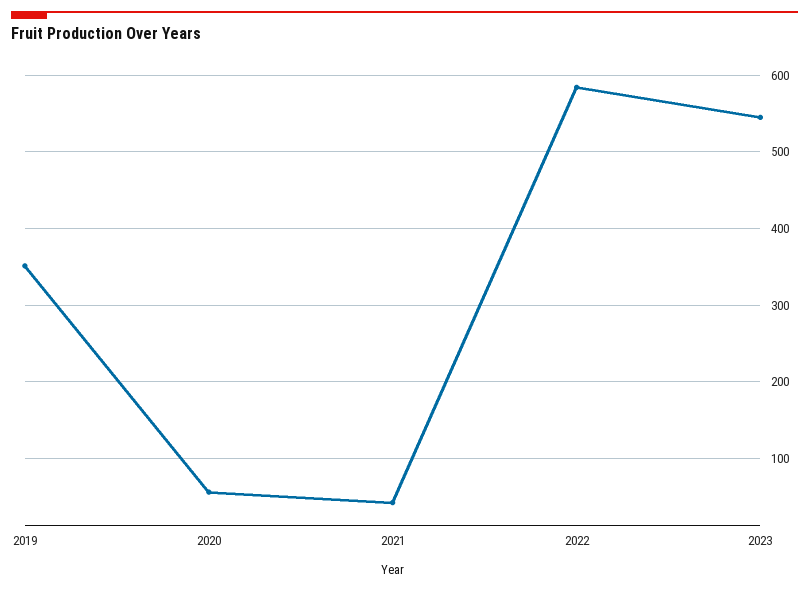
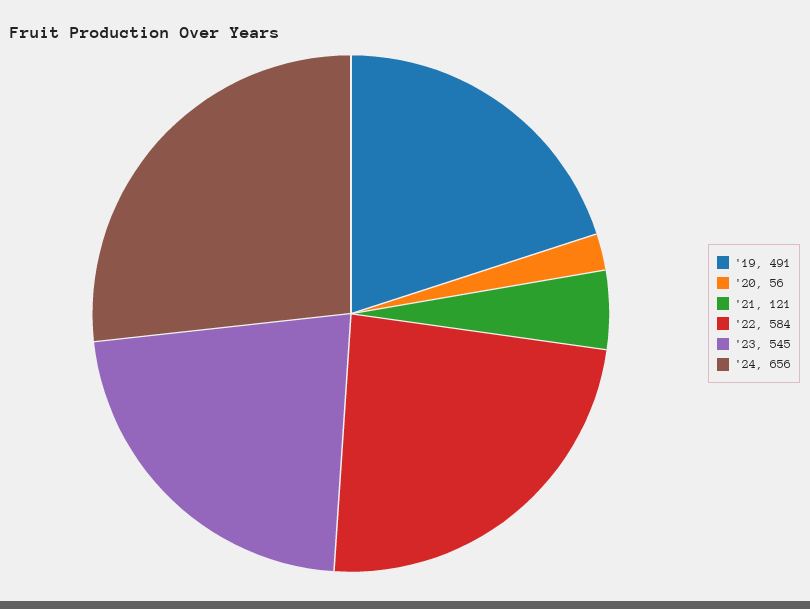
2019: 350 -> 491
2021: 40 -> 121
'24: none -> 656

